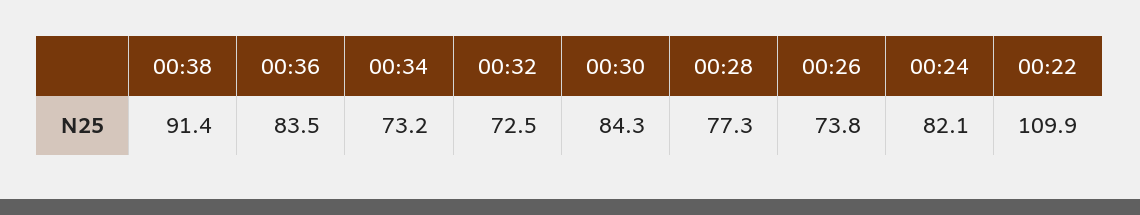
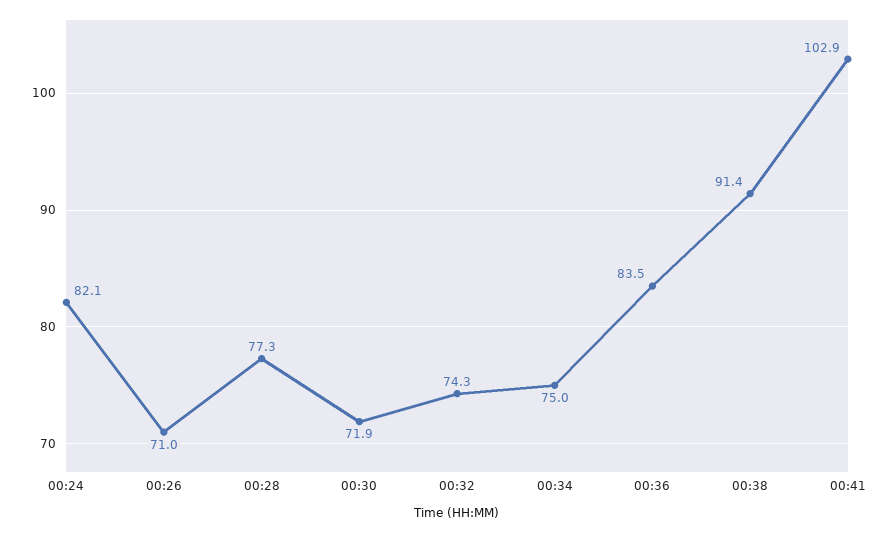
00:34: 73.2 -> 75
00:32: 72.5 -> 74.3
00:30: 84.3 -> 71.9
00:26: 73.8 -> 71
00:22: 109.9 -> none
00:41: none -> 102.9

